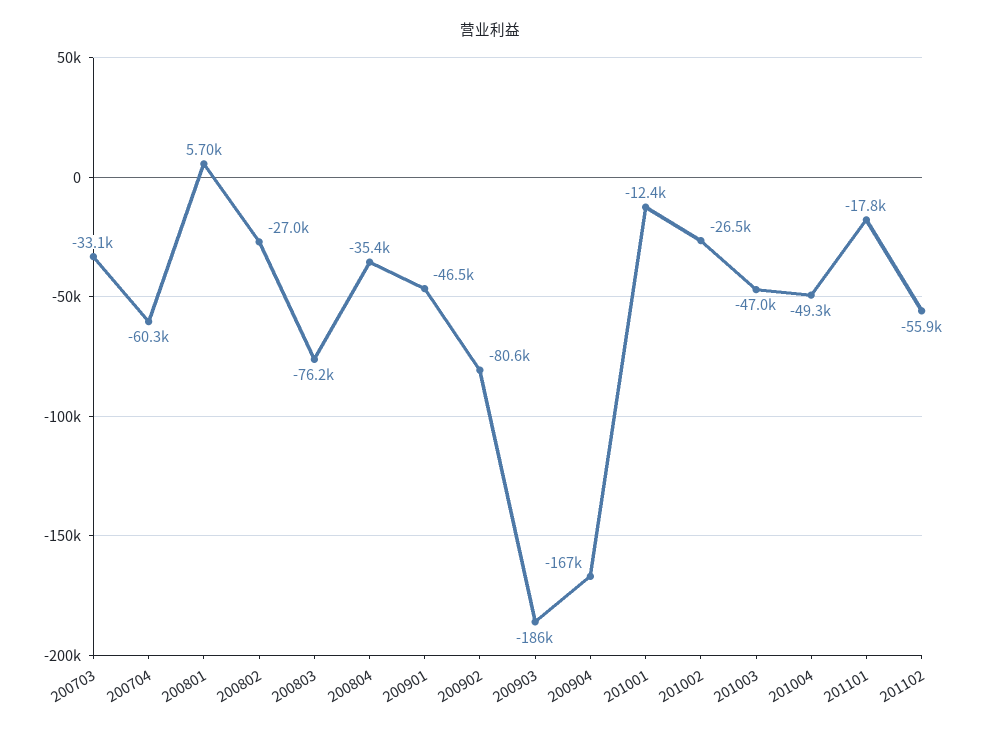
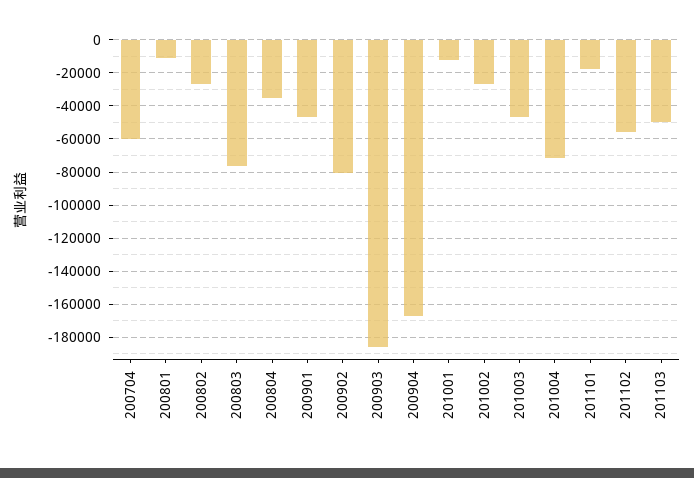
200703: -33100 -> none
200801: 5700 -> -10000
201004: -49300 -> -70000
201103: none -> -50000

